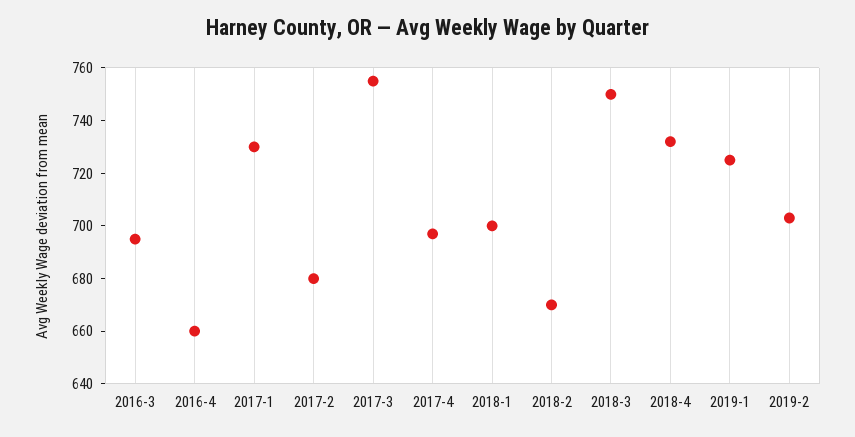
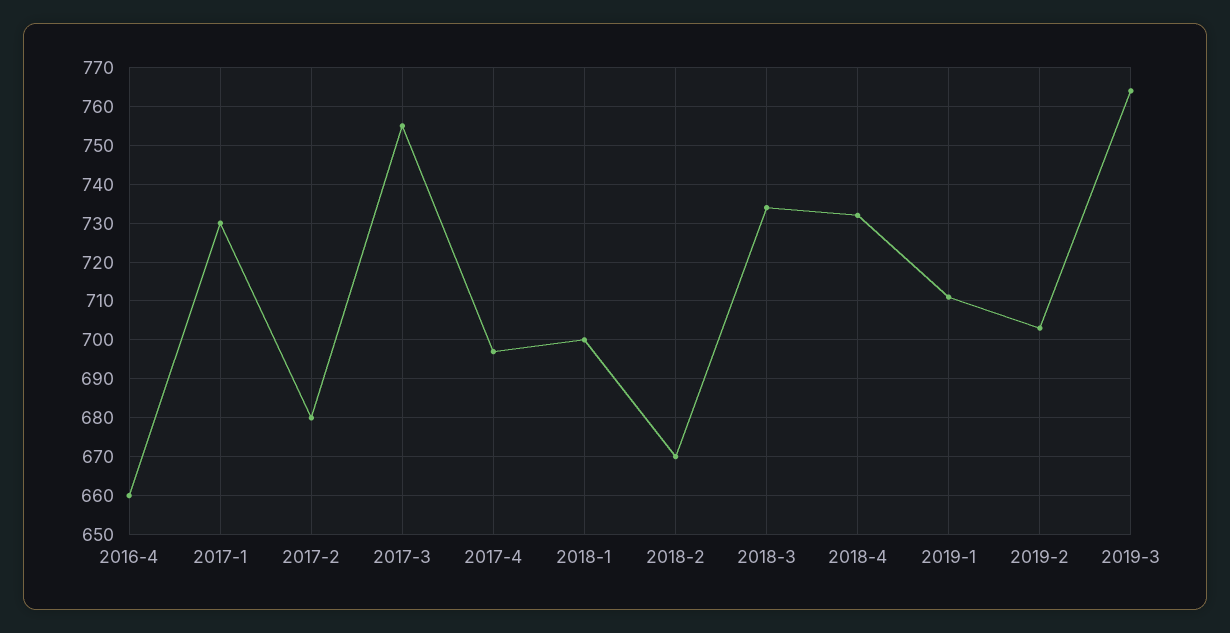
2016-3: 695 -> none
2018-3: 750 -> 735
2019-1: 725 -> 710
2019-3: none -> 765

